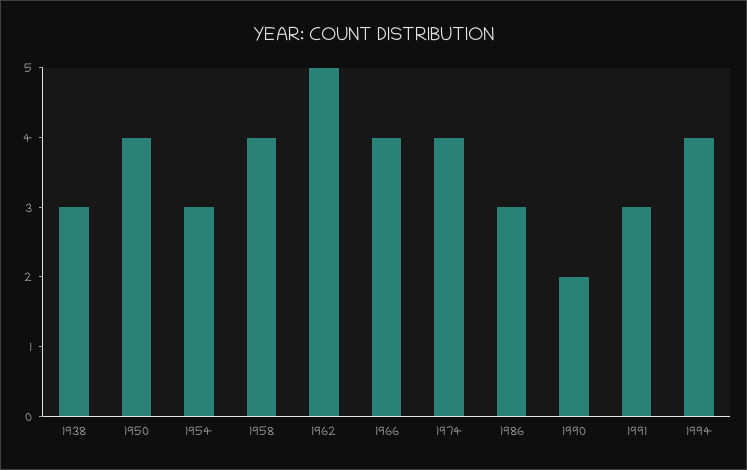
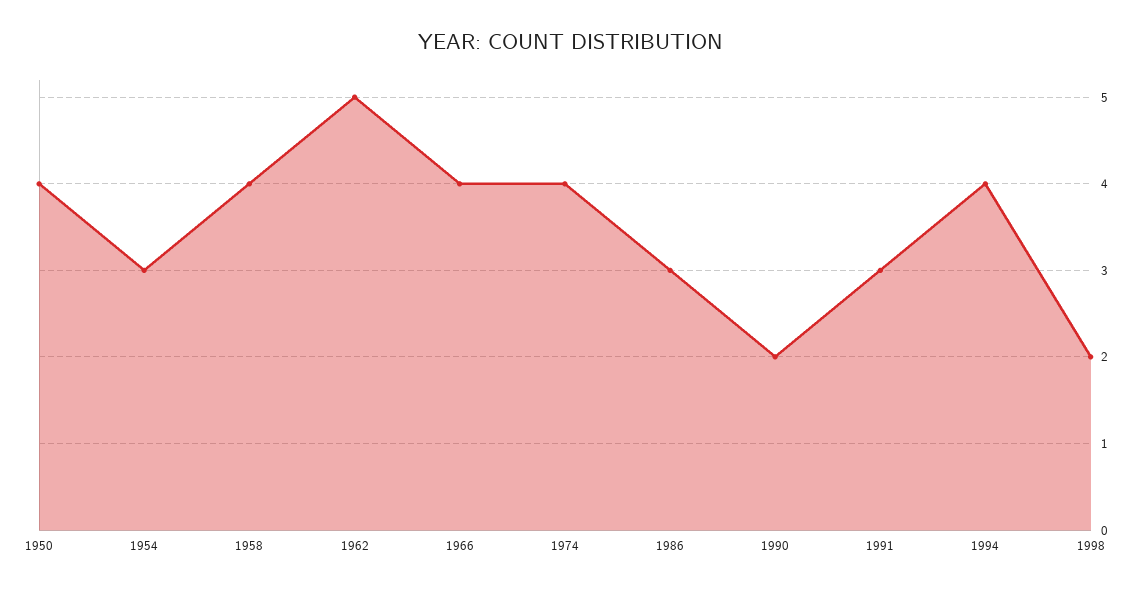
1938: 3 -> none
1998: none -> 2

